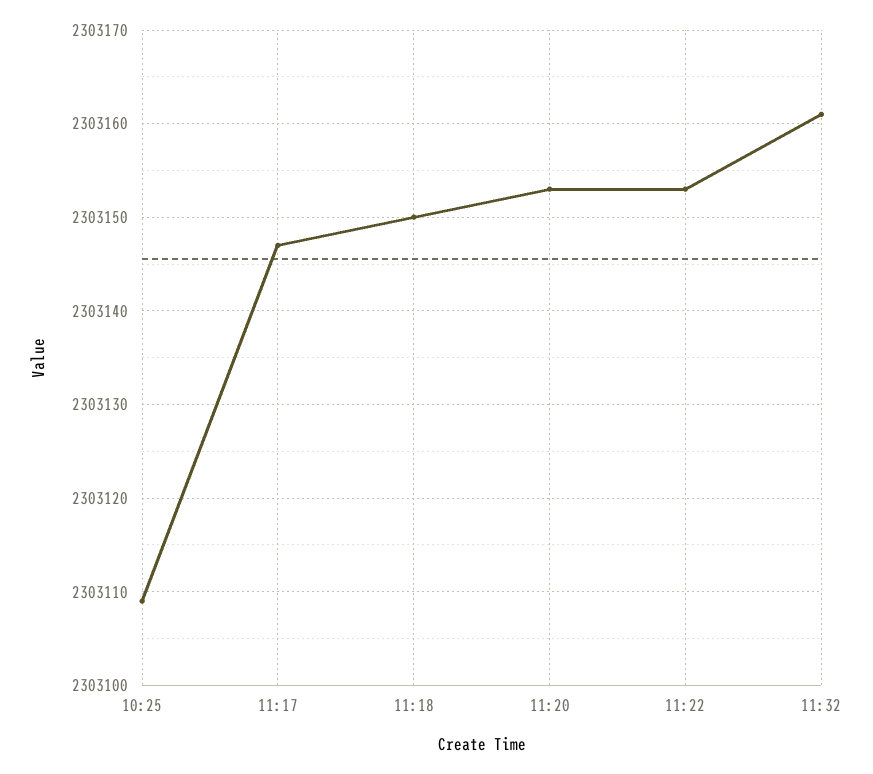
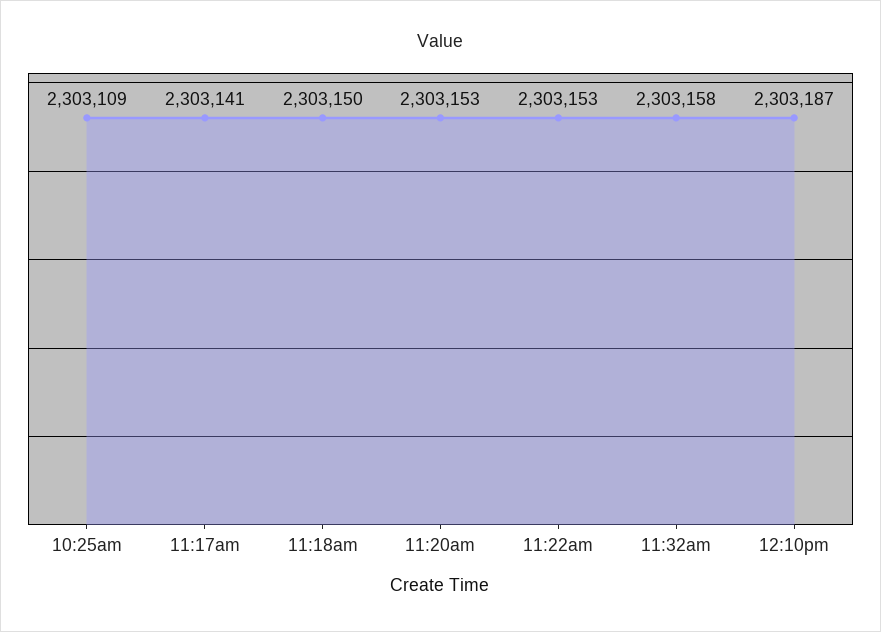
11:17: 2303147 -> 2303141
11:32: 2303161 -> 2303158
12:10pm: none -> 2303187

